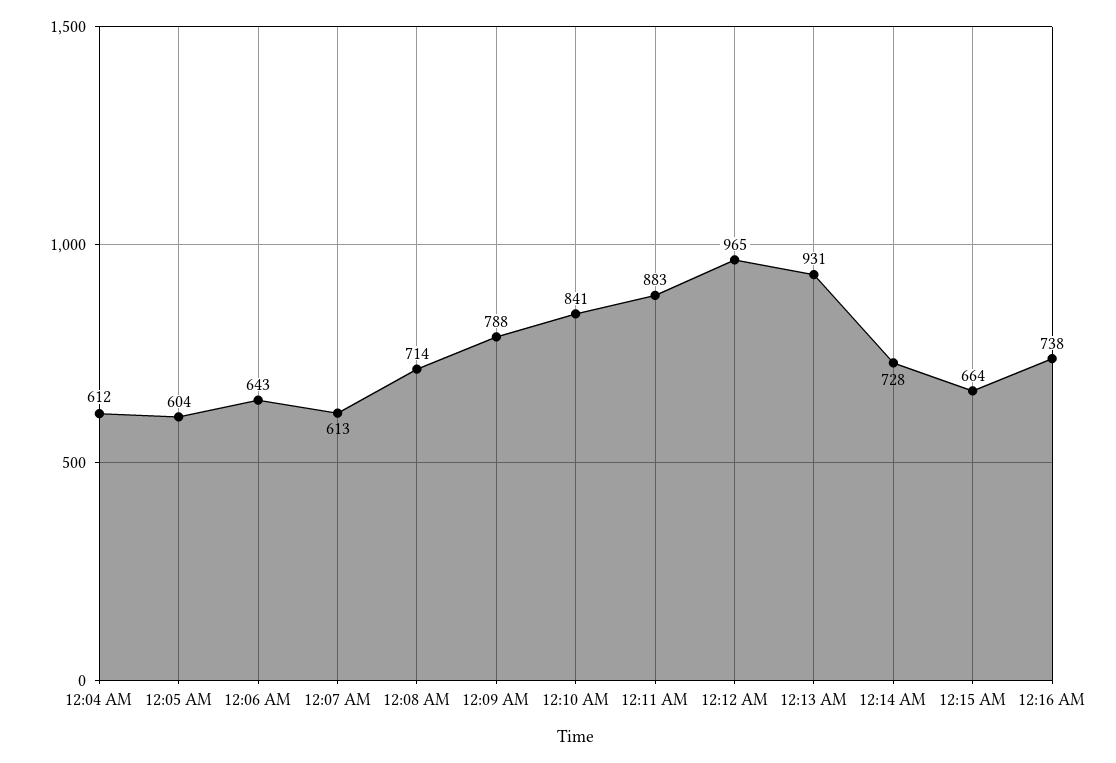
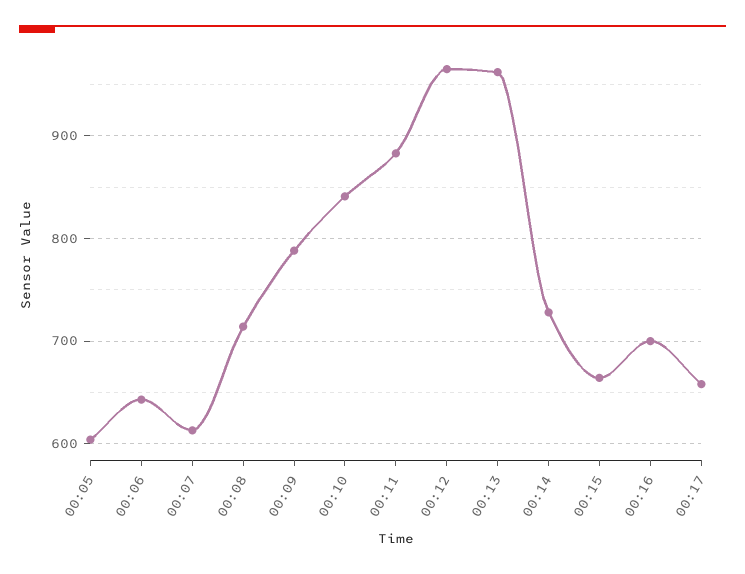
12:04 AM: 612 -> none
12:13 AM: 931 -> 960
12:16 AM: 738 -> 700
00:17: none -> 660

